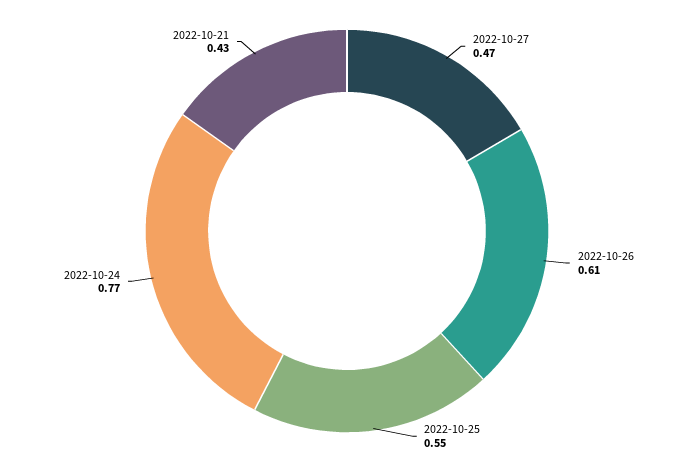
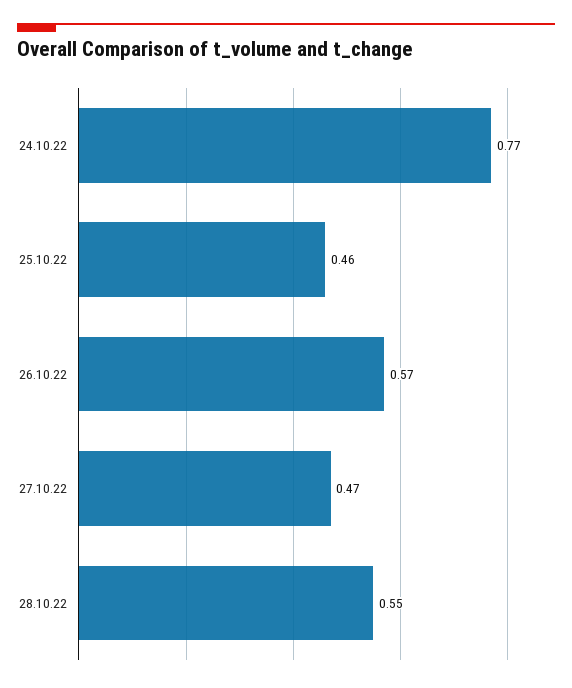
2022-10-26: 0.61 -> 0.57
2022-10-25: 0.55 -> 0.46
2022-10-21: 0.43 -> none
28.10.22: none -> 0.55

